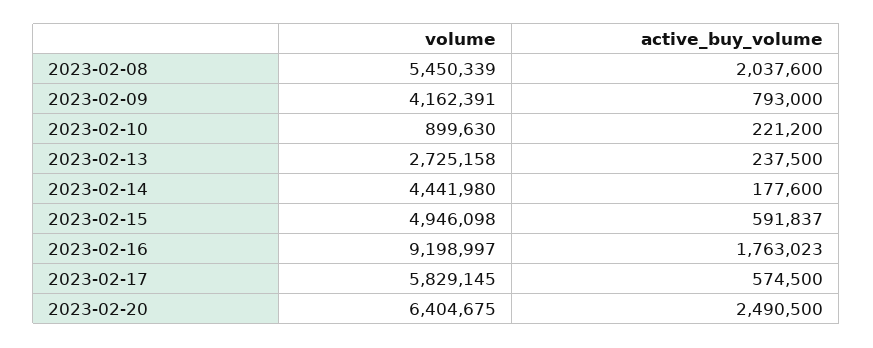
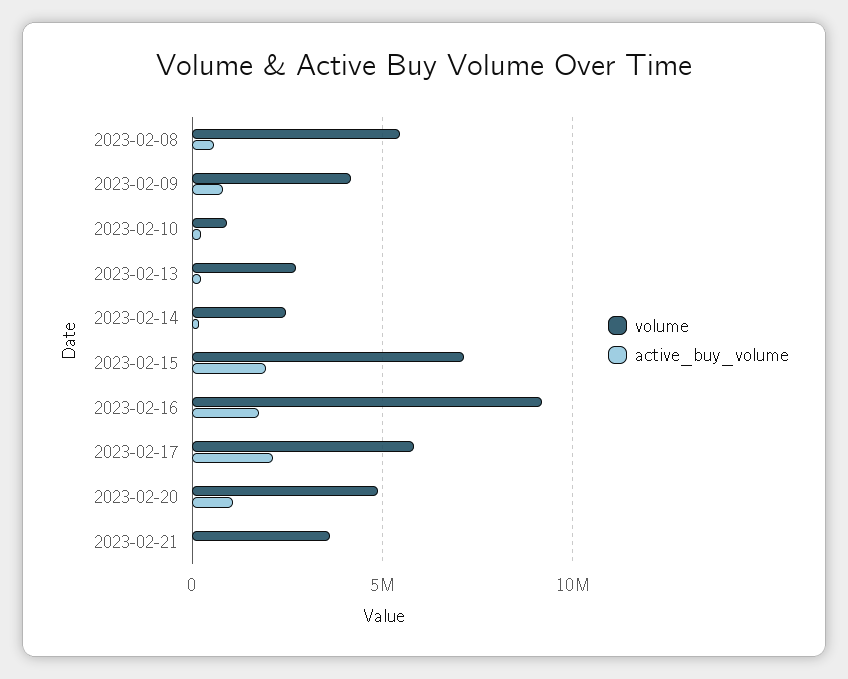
active_buy_volume, 2023-02-08: 2037600 -> 500000
volume, 2023-02-14: 4441980 -> 2500000
volume, 2023-02-15: 4946098 -> 7000000
active_buy_volume, 2023-02-15: 591837 -> 2000000
active_buy_volume, 2023-02-17: 574500 -> 2000000
volume, 2023-02-20: 6404675 -> 5000000
active_buy_volume, 2023-02-20: 2490500 -> 1000000
volume, 2023-02-21: none -> 3500000
active_buy_volume, 2023-02-21: none -> 0

